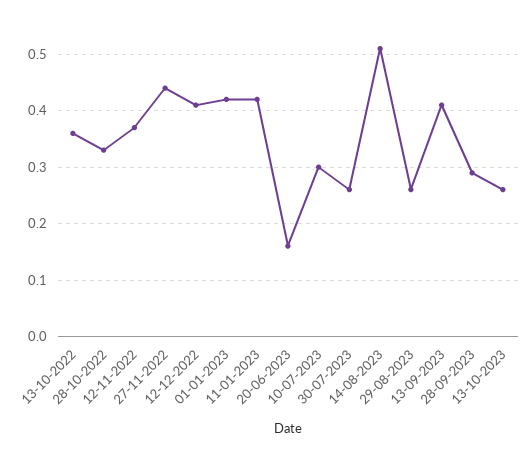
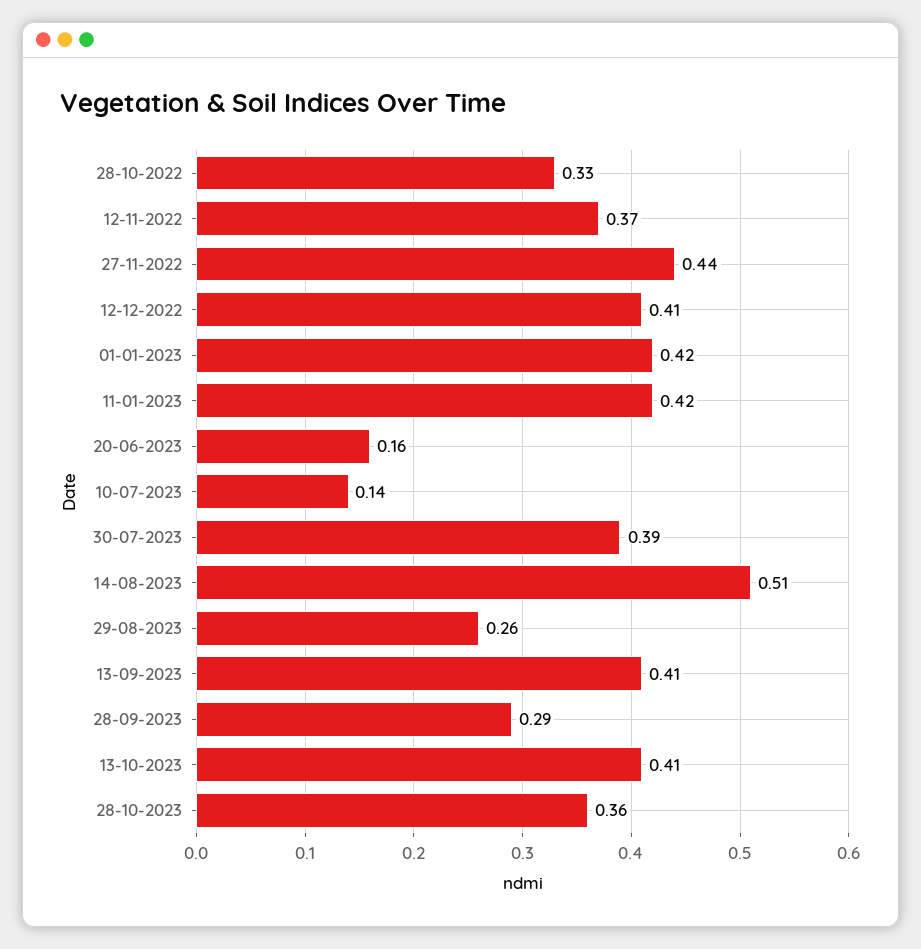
13-10-2022: 0.35 -> none
10-07-2023: 0.3 -> 0.14
30-07-2023: 0.25 -> 0.39
13-10-2023: 0.25 -> 0.41
28-10-2023: none -> 0.36

